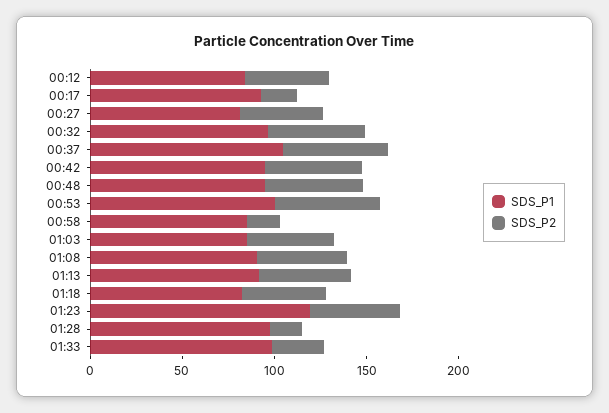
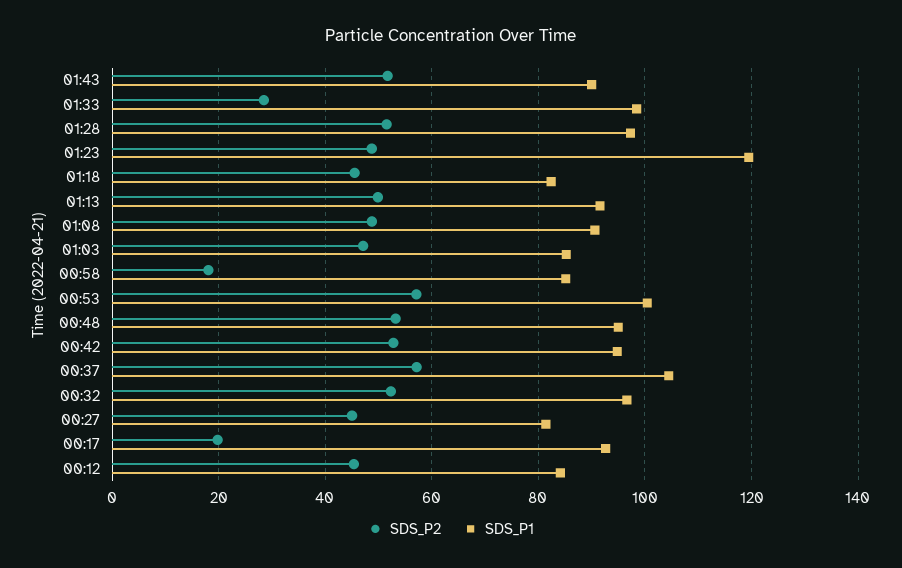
SDS_P2, 01:28: 20 -> 52
SDS_P2, 01:43: none -> 52
SDS_P1, 01:43: none -> 90

